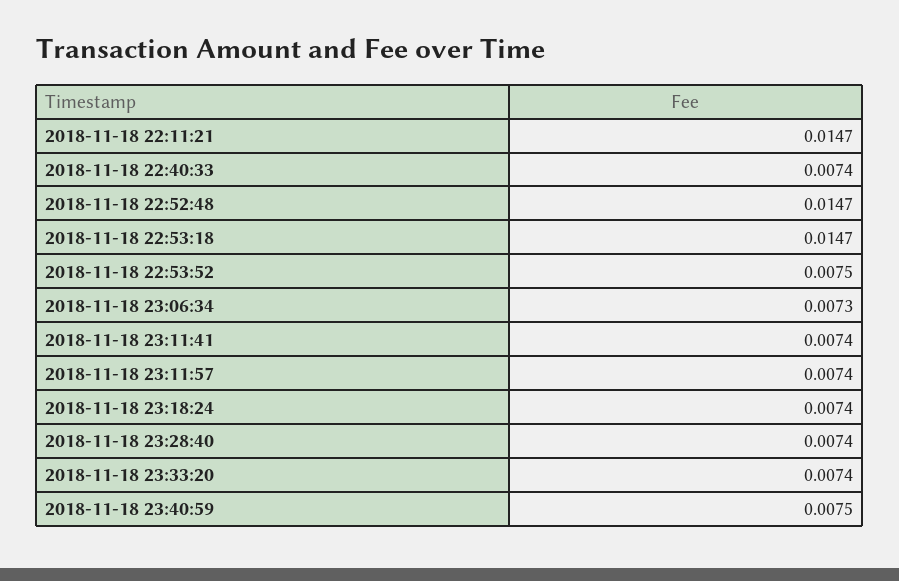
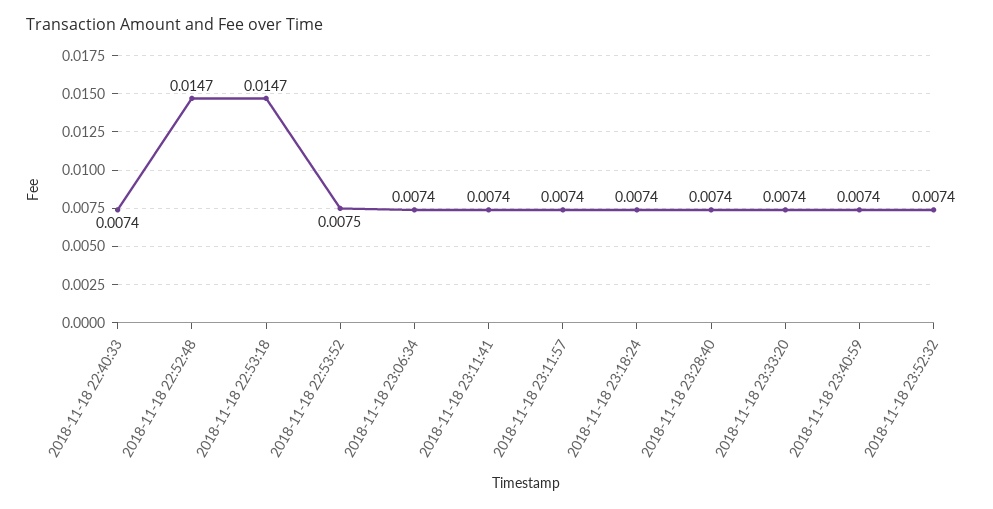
2018-11-18 22:11:21: 0.0147 -> none
2018-11-18 23:06:34: 0.0073 -> 0.0074
2018-11-18 23:40:59: 0.0075 -> 0.0074
2018-11-18 23:52:32: none -> 0.0074

